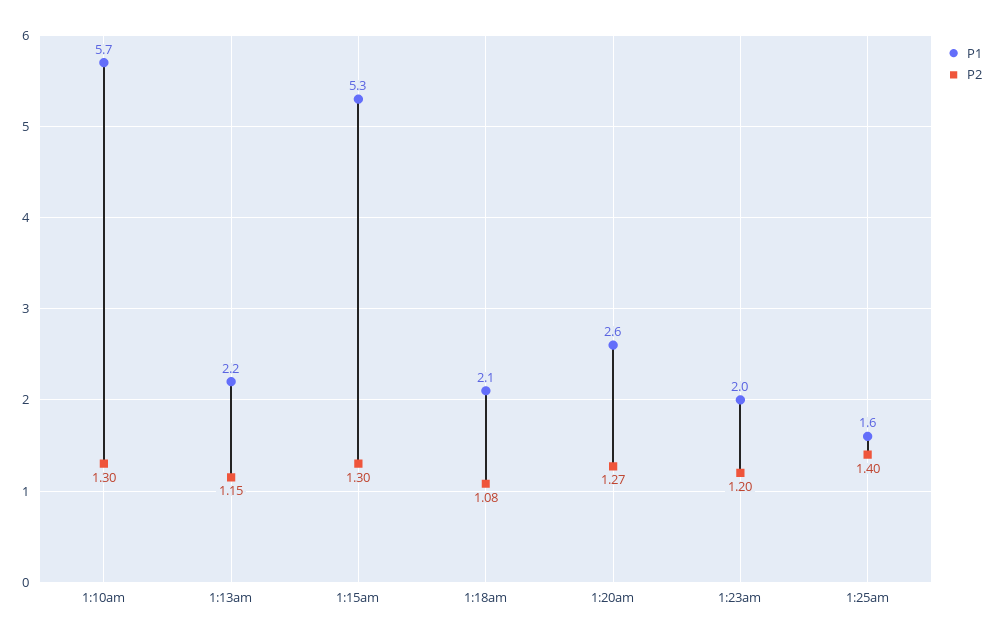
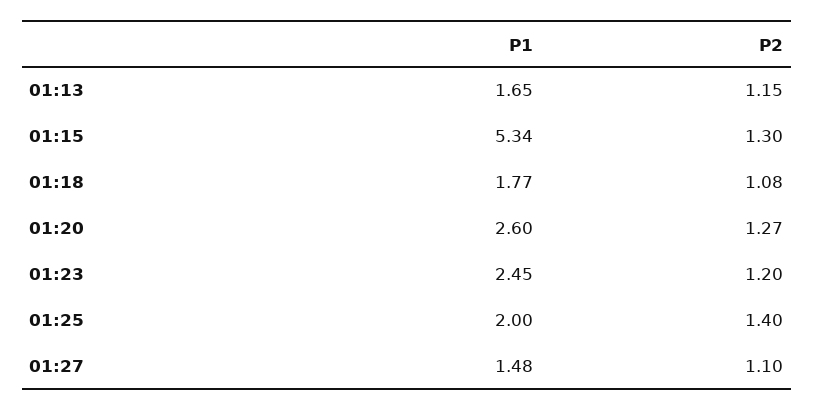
P1, 1:10am: 5.7 -> none
P2, 1:10am: 1.3 -> none
P1, 1:13am: 2.2 -> 1.65
P1, 1:18am: 2.1 -> 1.77
P1, 1:23am: 2 -> 2.45
P1, 1:25am: 1.6 -> 2
P1, 01:27: none -> 1.48
P2, 01:27: none -> 1.1

